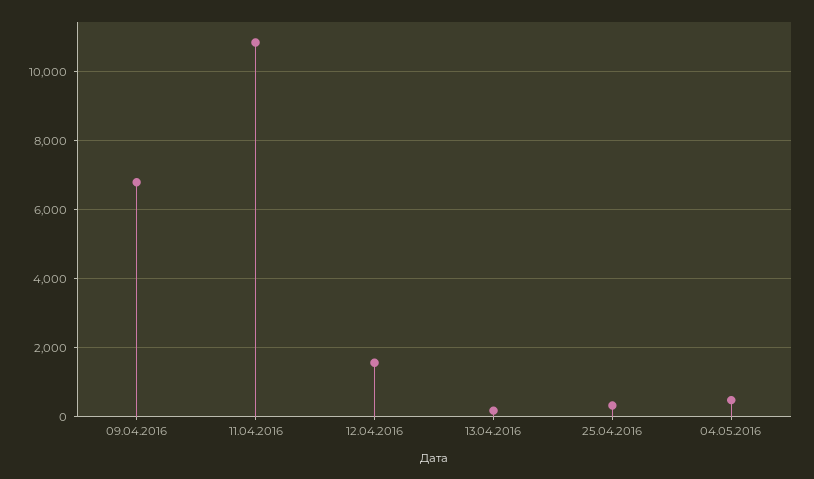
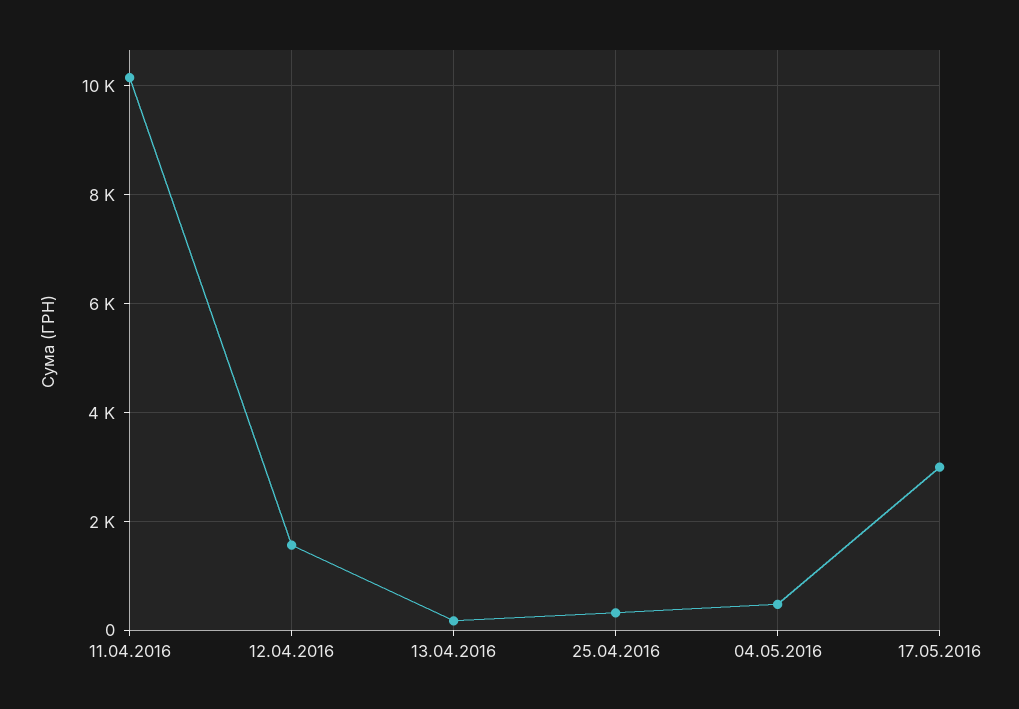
09.04.2016: 6800 -> none
11.04.2016: 10800 -> 10200
17.05.2016: none -> 3000

